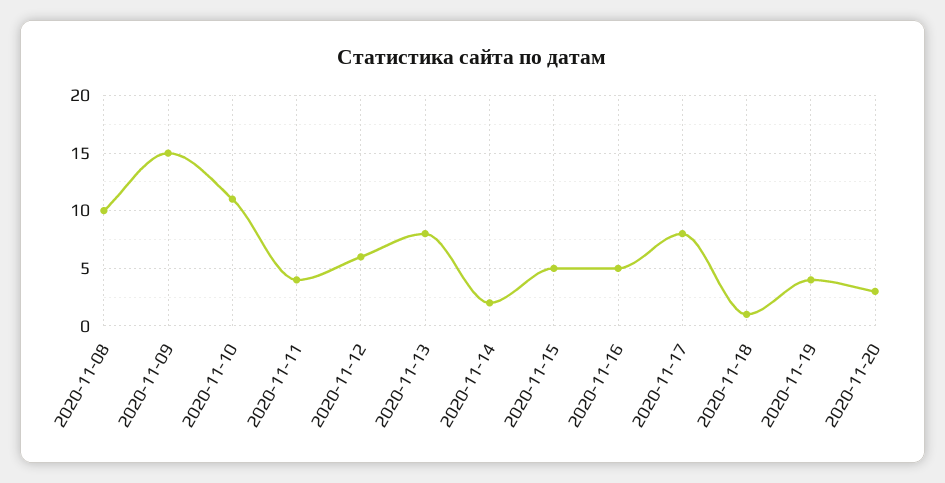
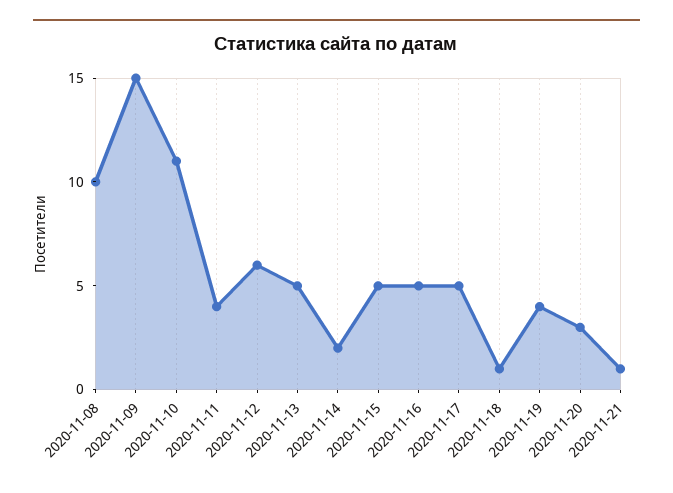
2020-11-13: 8 -> 5
2020-11-17: 8 -> 5
2020-11-21: none -> 1

